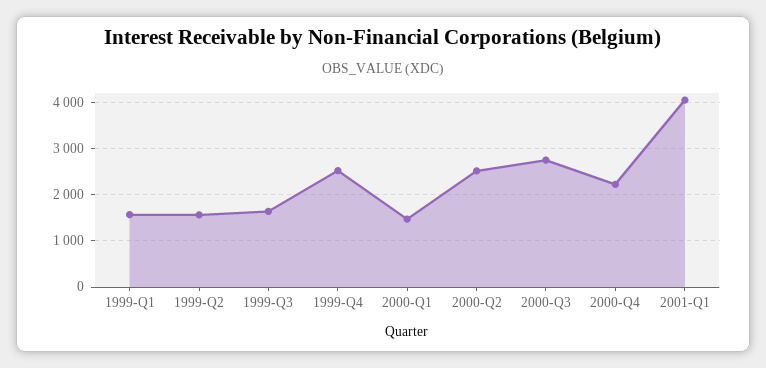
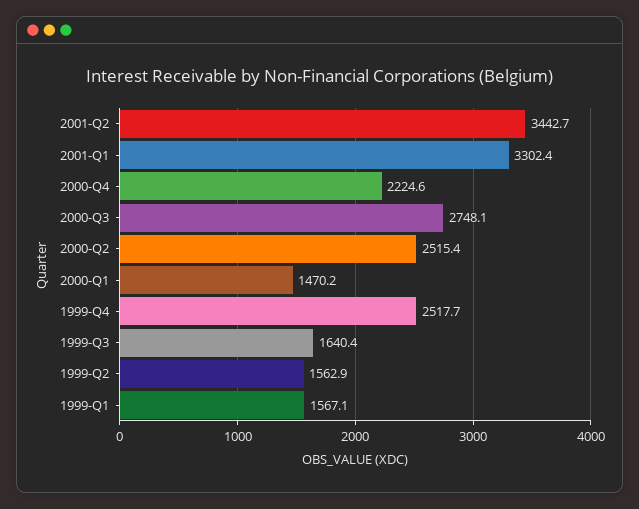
2001-Q1: 4000 -> 3302.4
2001-Q2: none -> 3442.7

